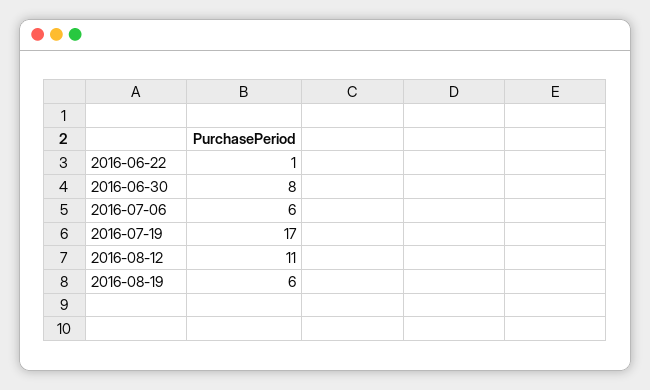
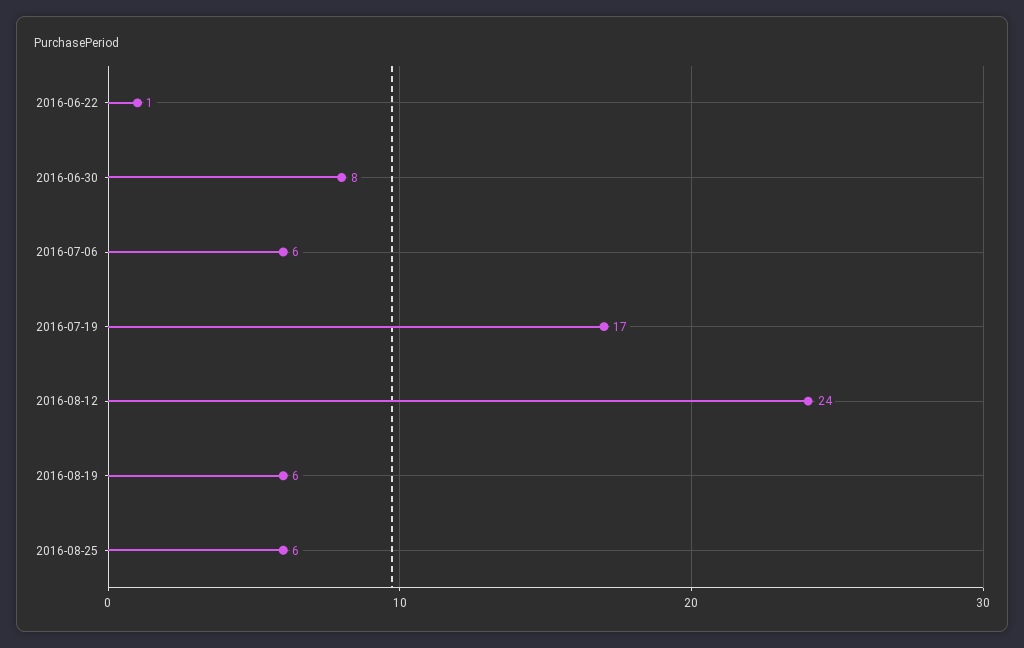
2016-08-12: 11 -> 24
2016-08-25: none -> 6

